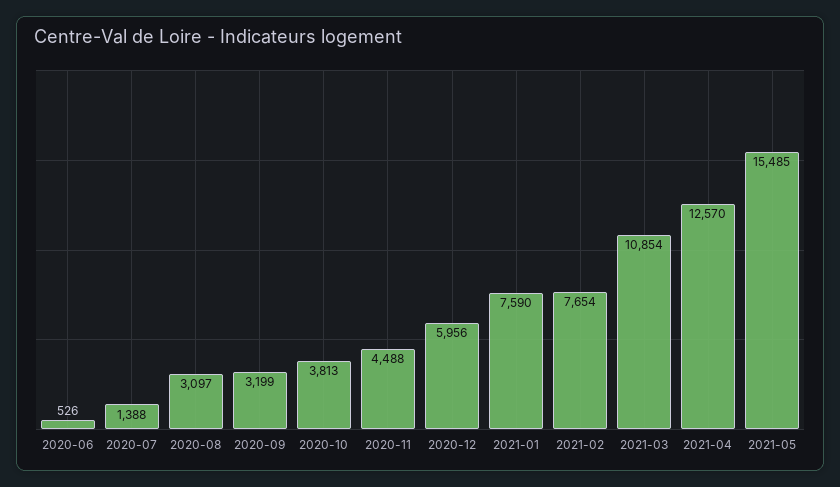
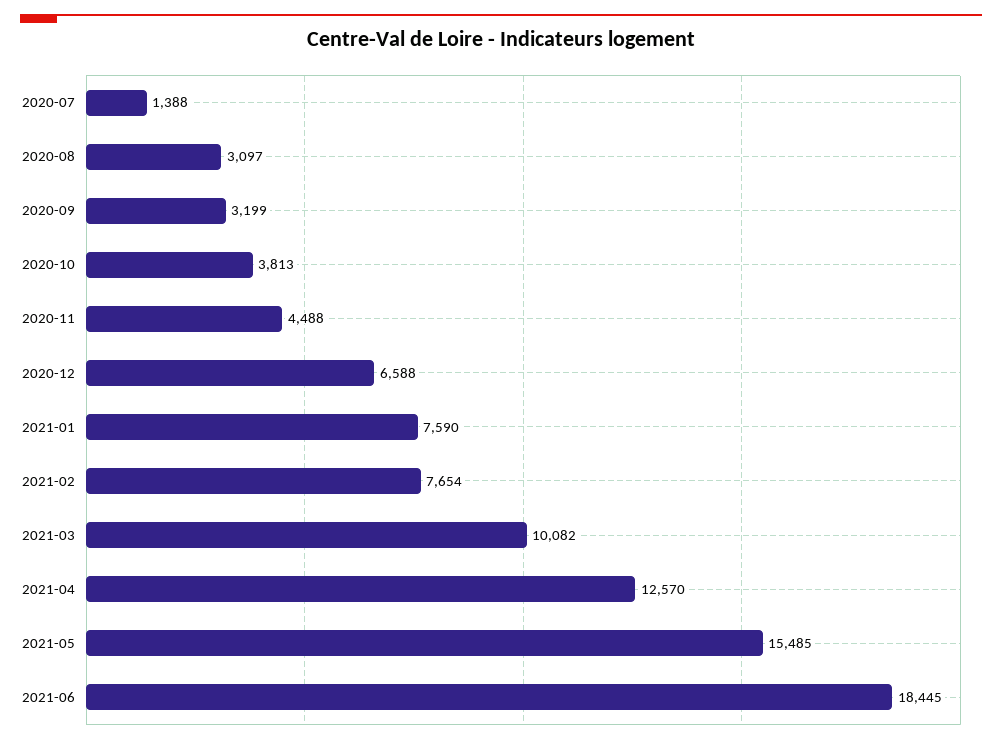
2020-06: 526 -> none
2020-12: 5956 -> 6588
2021-03: 10854 -> 10082
2021-06: none -> 18445

